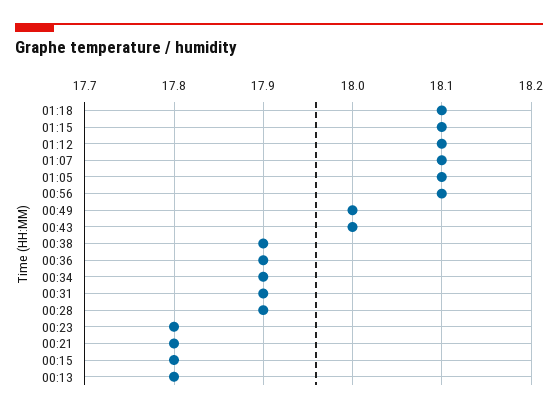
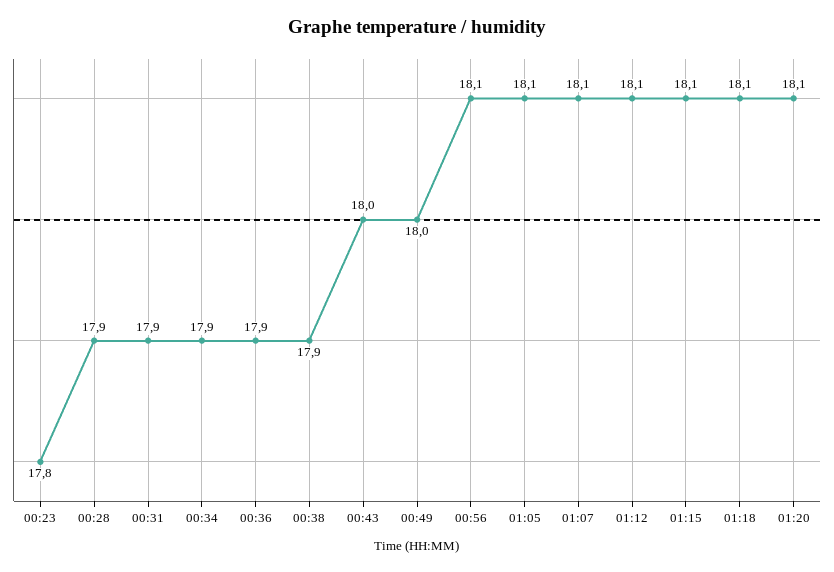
00:21: 17.8 -> none
00:15: 17.8 -> none
00:13: 17.8 -> none
01:20: none -> 18.1

